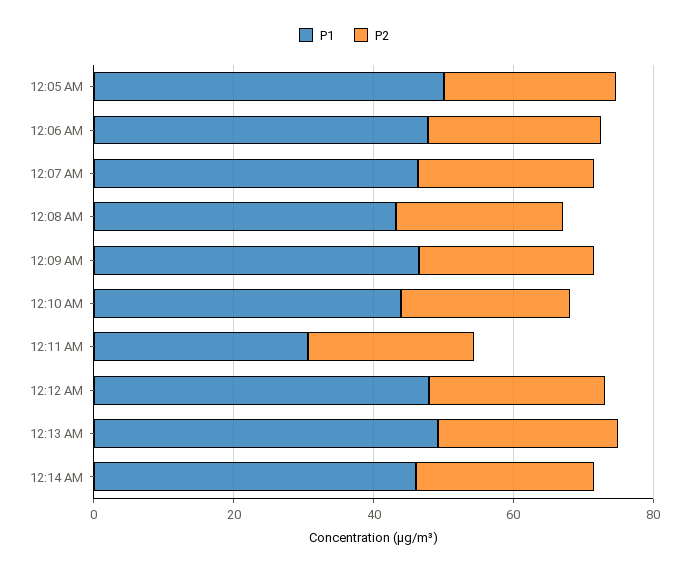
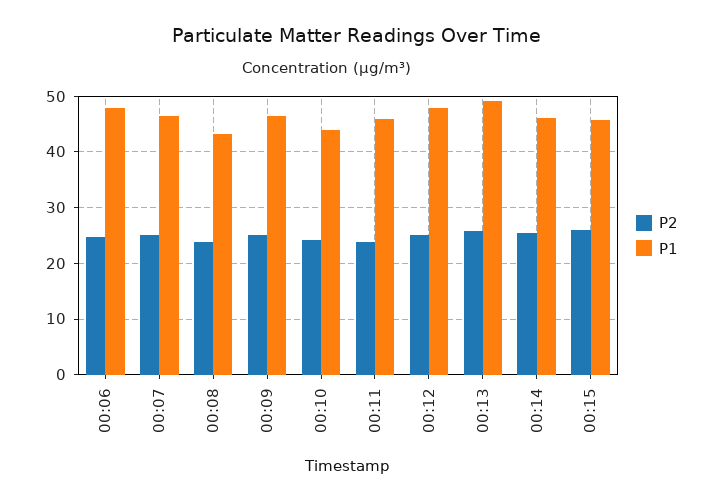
P1, 12:05 AM: 50 -> none
P2, 12:05 AM: 25 -> none
P1, 12:11 AM: 30 -> 46
P2, 00:15: none -> 26
P1, 00:15: none -> 46

